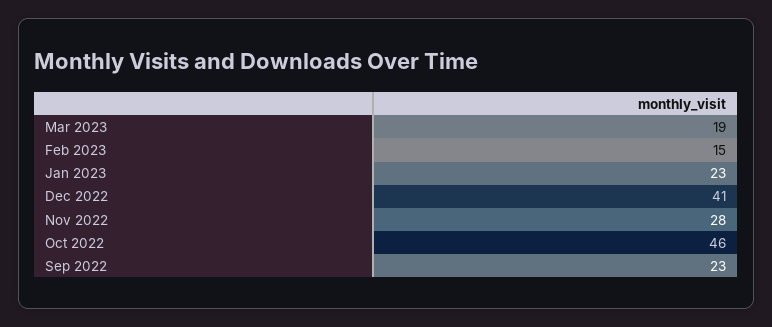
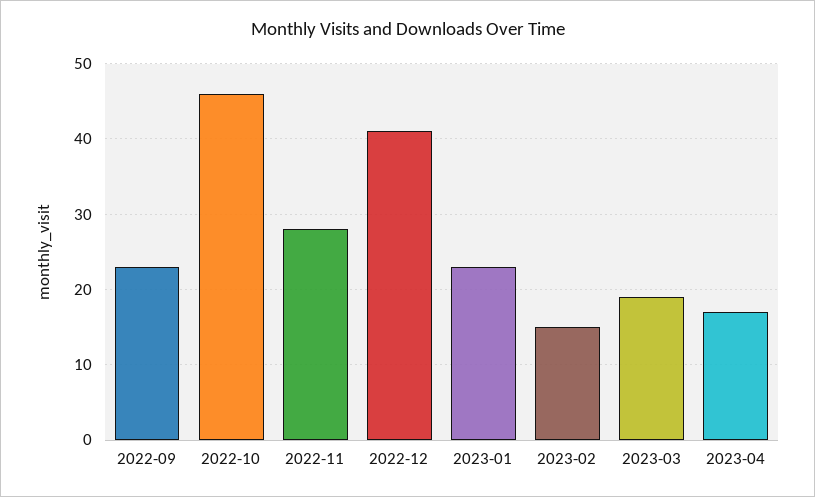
2023-04: none -> 17

